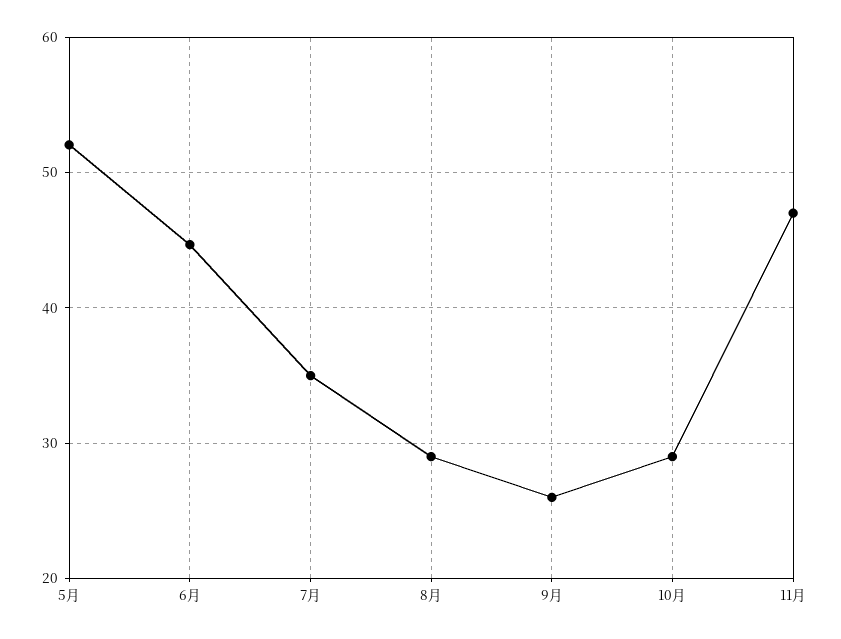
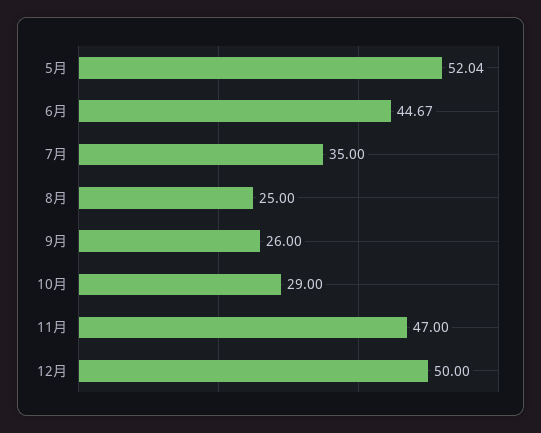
8月: 29 -> 25
12月: none -> 50

